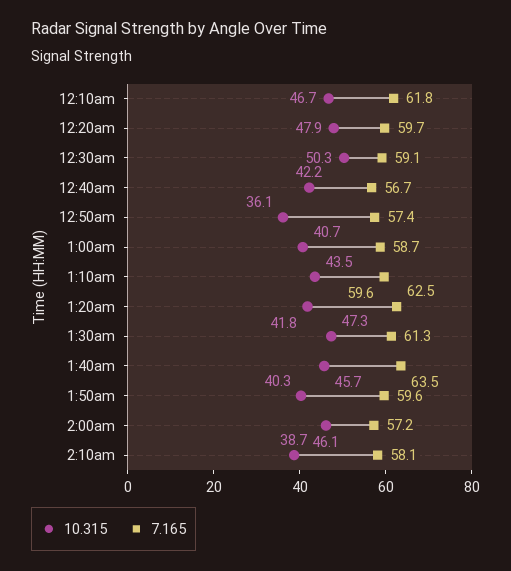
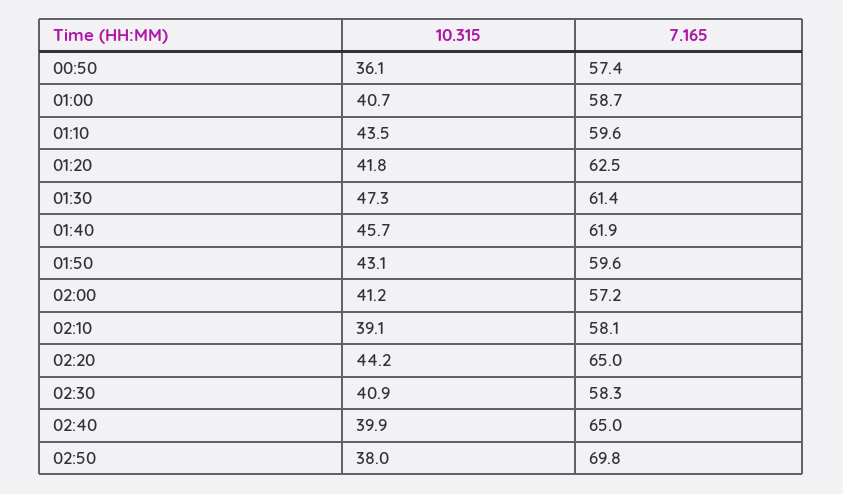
10.315, 12:10am: 46.7 -> none
7.165, 12:10am: 61.8 -> none
10.315, 12:20am: 47.9 -> none
7.165, 12:20am: 59.7 -> none
10.315, 12:30am: 50.3 -> none
7.165, 12:30am: 59.1 -> none
10.315, 12:40am: 42.2 -> none
7.165, 12:40am: 56.7 -> none
7.165, 1:30am: 61.3 -> 61.4
7.165, 1:40am: 63.5 -> 61.9
10.315, 1:50am: 40.3 -> 43.1
10.315, 2:00am: 46.1 -> 41.2
10.315, 2:10am: 38.7 -> 39.1
10.315, 02:20: none -> 44.2
7.165, 02:20: none -> 65
10.315, 02:30: none -> 40.9
7.165, 02:30: none -> 58.3
10.315, 02:40: none -> 39.9
7.165, 02:40: none -> 65
10.315, 02:50: none -> 38
7.165, 02:50: none -> 69.8

